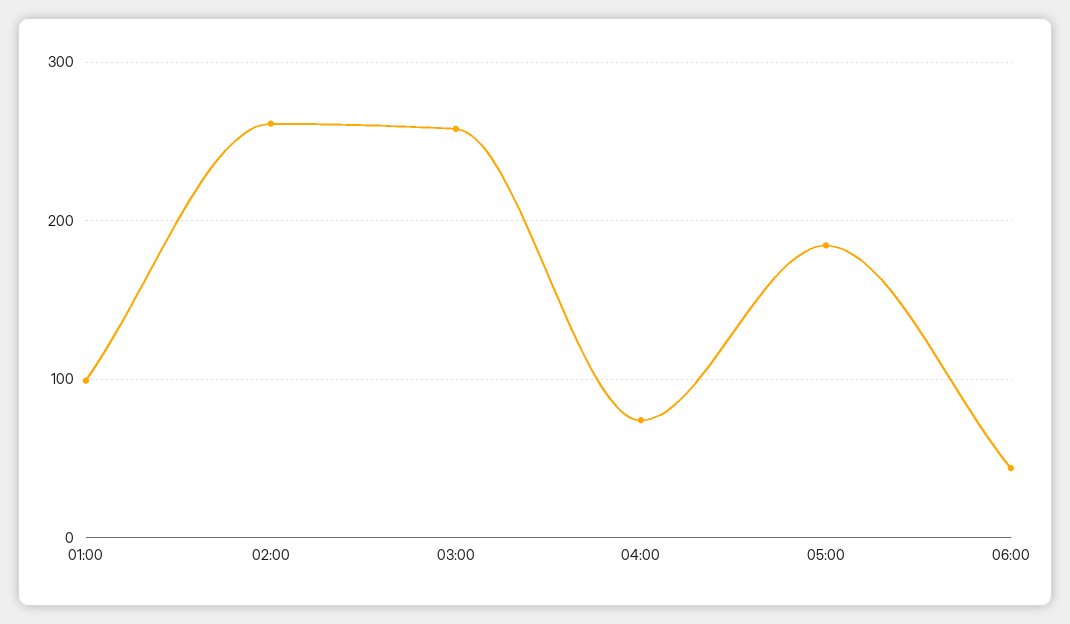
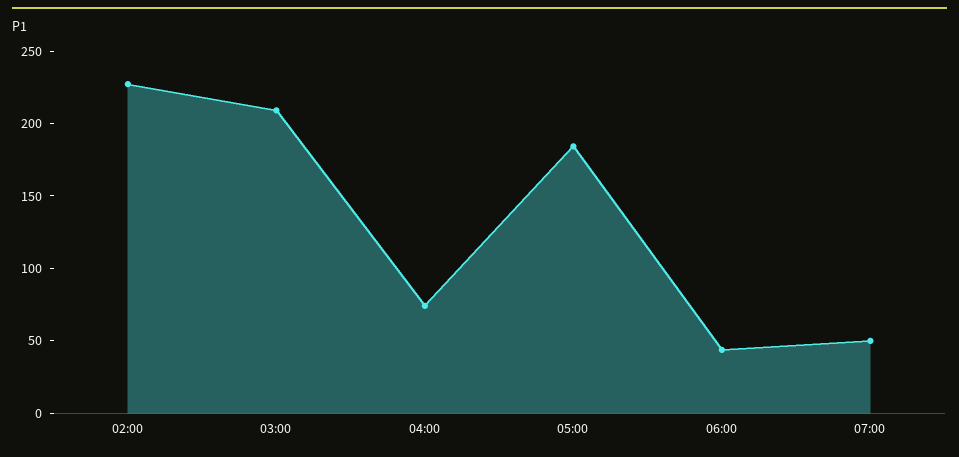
01:00: 100 -> none
02:00: 260 -> 230
03:00: 260 -> 210
07:00: none -> 50

